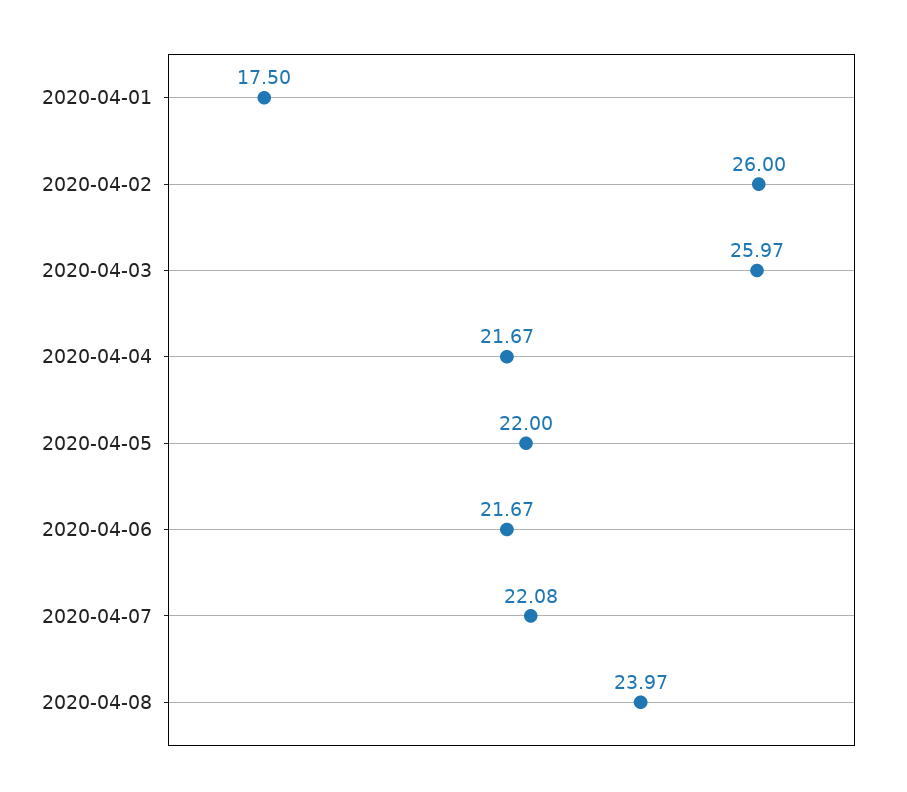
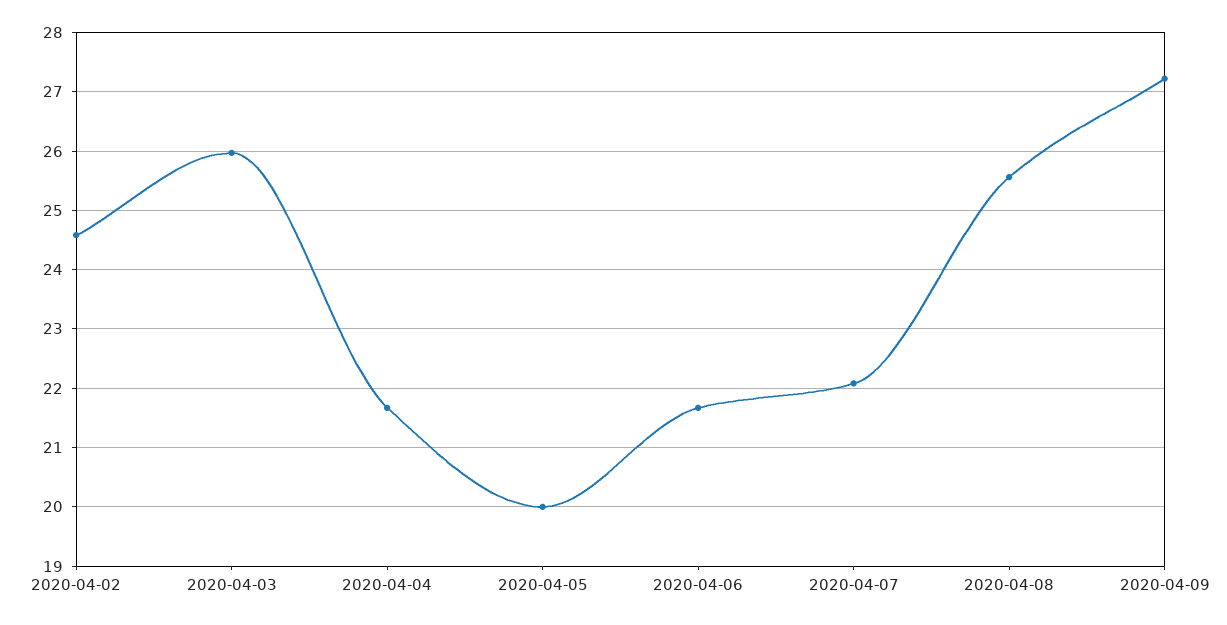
2020-04-01: 17.5 -> none
2020-04-02: 26 -> 24.6
2020-04-05: 22 -> 20
2020-04-08: 23.97 -> 25.6
2020-04-09: none -> 27.2

